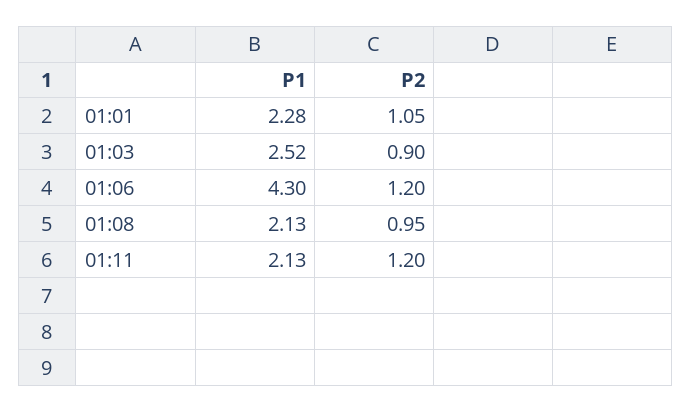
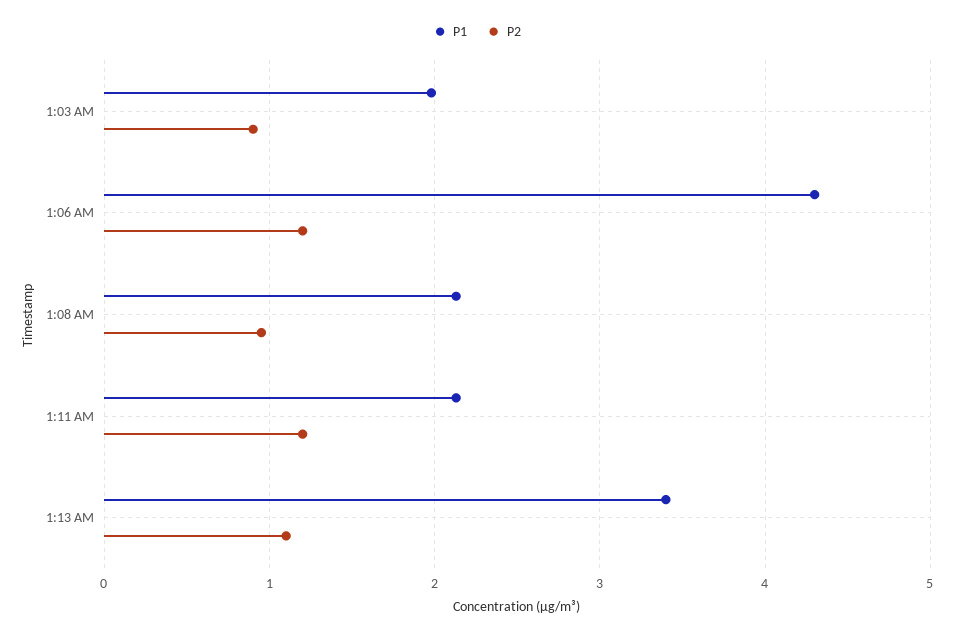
P1, 01:01: 2.28 -> none
P2, 01:01: 1.05 -> none
P1, 01:03: 2.52 -> 2
P1, 1:13 AM: none -> 3.4
P2, 1:13 AM: none -> 1.1

